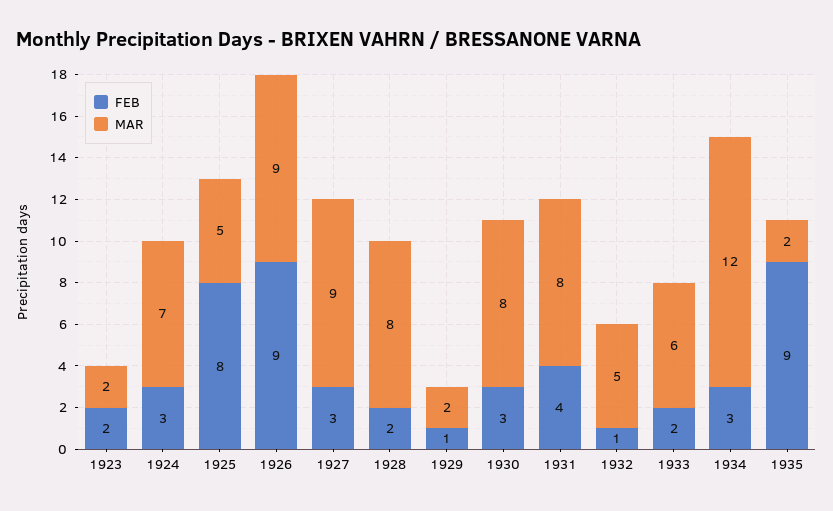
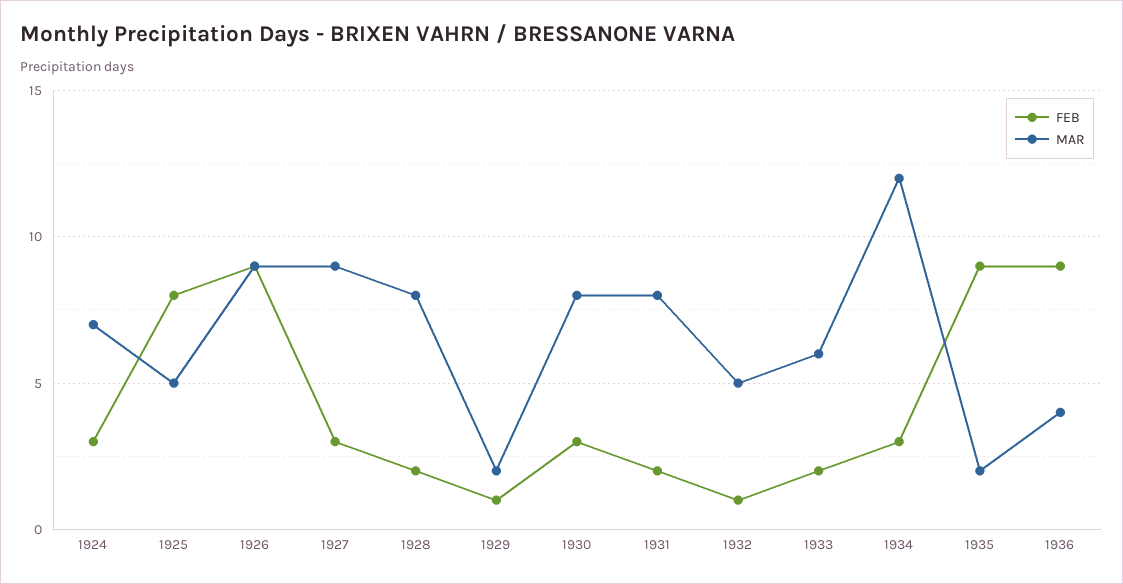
FEB, 1923: 2 -> none
MAR, 1923: 2 -> none
FEB, 1931: 4 -> 2
FEB, 1936: none -> 9
MAR, 1936: none -> 4

